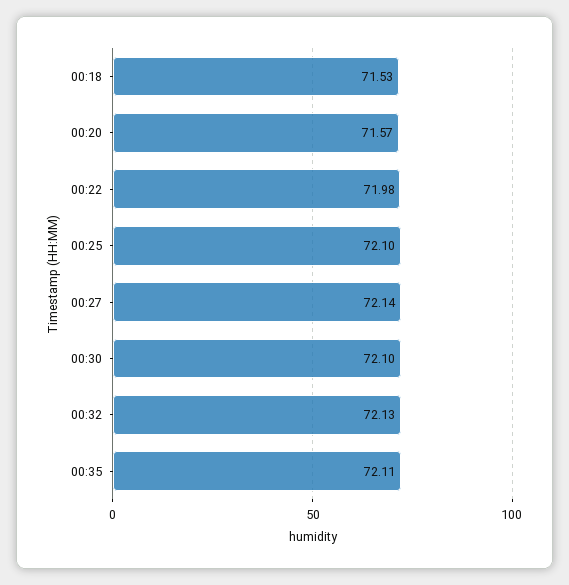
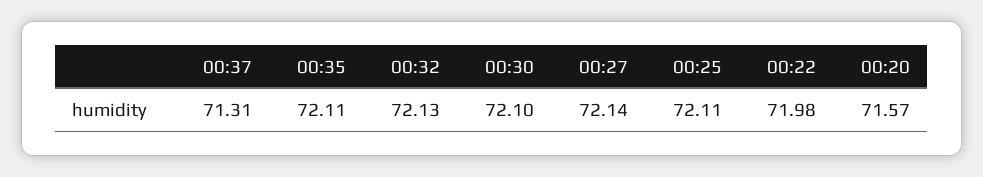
00:18: 71.53 -> none
00:25: 72.1 -> 72.11
00:37: none -> 71.31

